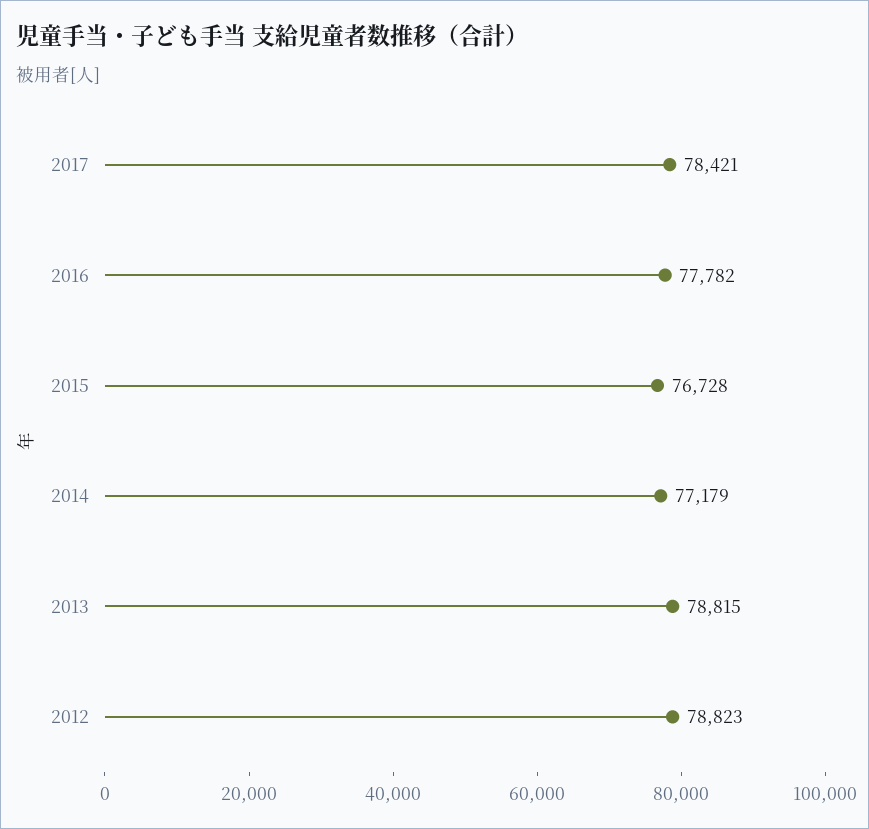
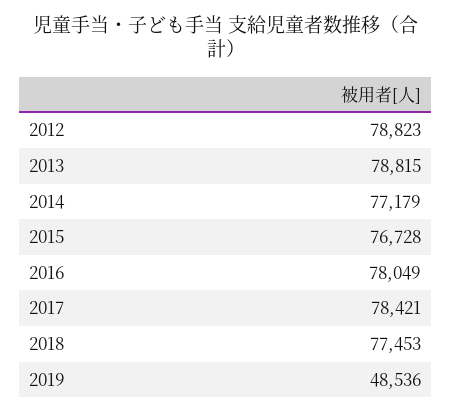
2016: 77782 -> 78049
2018: none -> 77453
2019: none -> 48536

